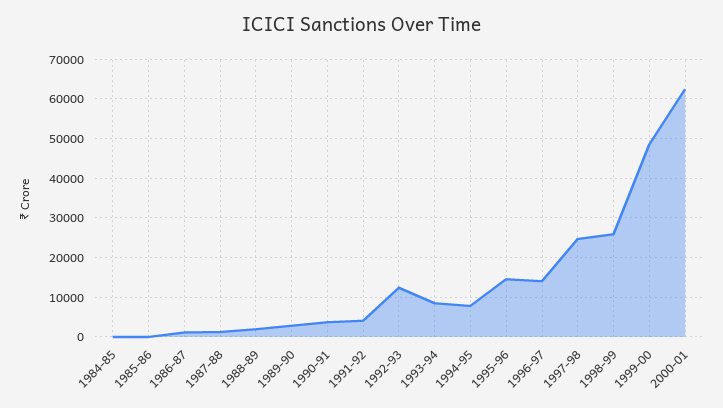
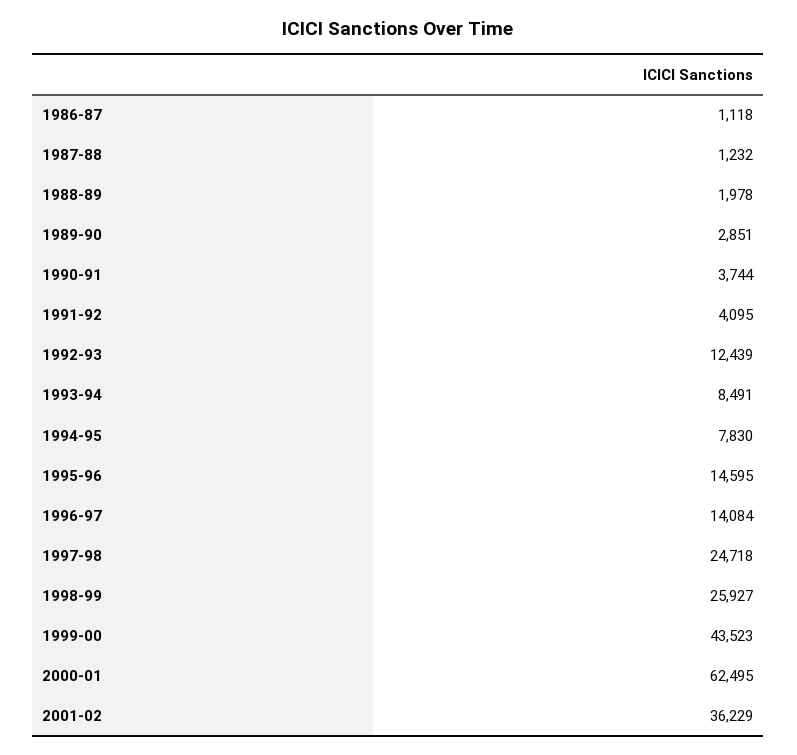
1984-85: 0 -> none
1985-86: 0 -> none
1999-00: 48000 -> 43523
2001-02: none -> 36229

